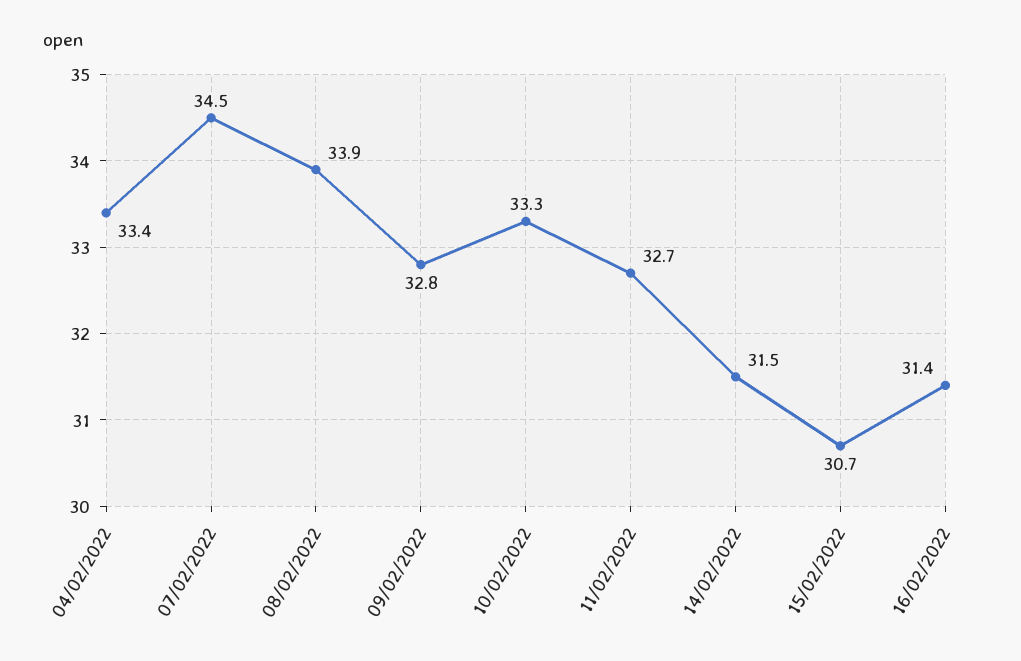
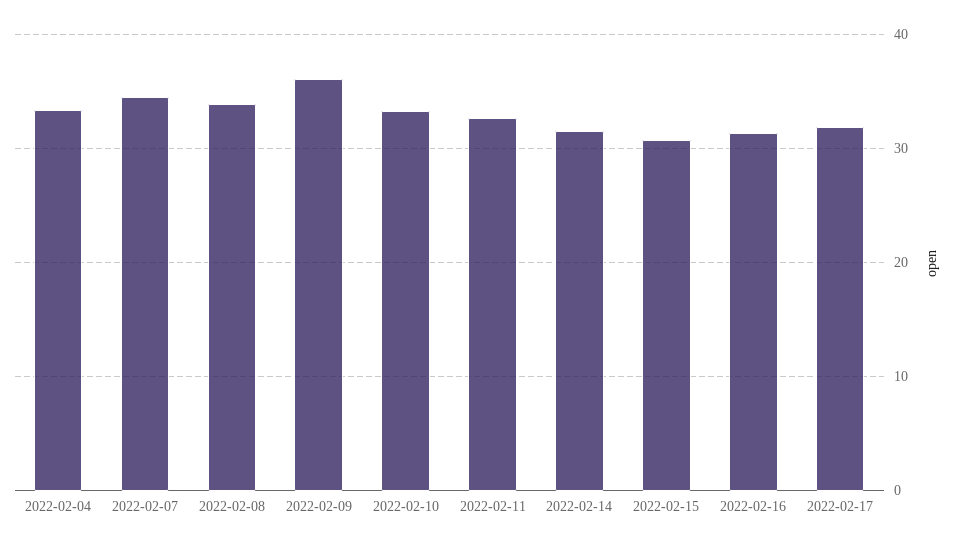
09/02/2022: 32.8 -> 36
2022-02-17: none -> 32

